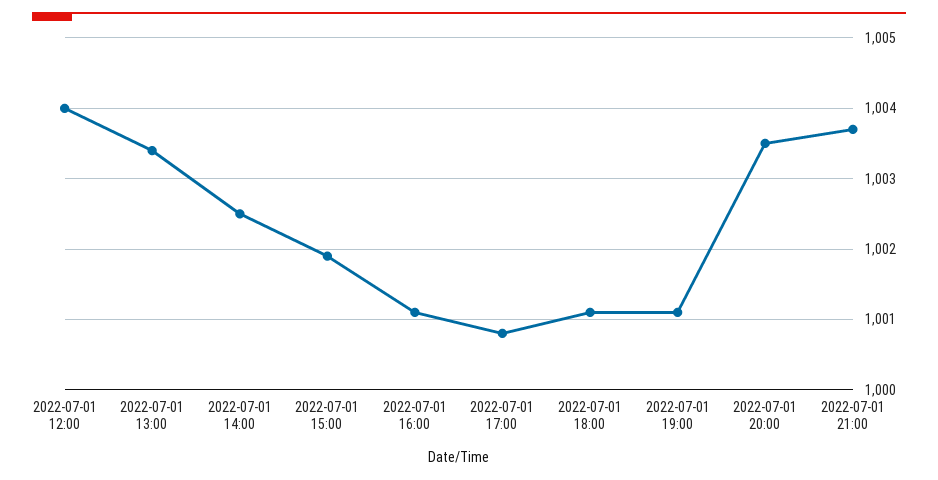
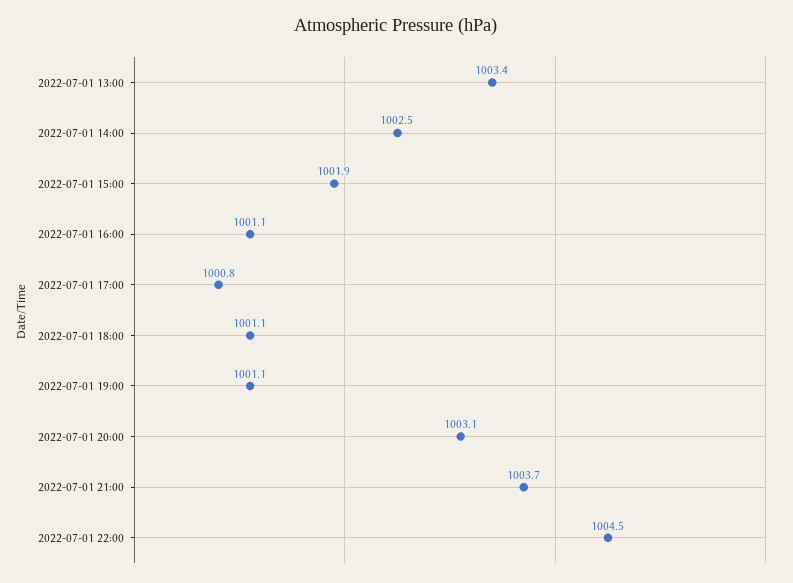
2022-07-01 12:00: 1004 -> none
2022-07-01 20:00: 1003.5 -> 1003.1
2022-07-01 22:00: none -> 1004.5

